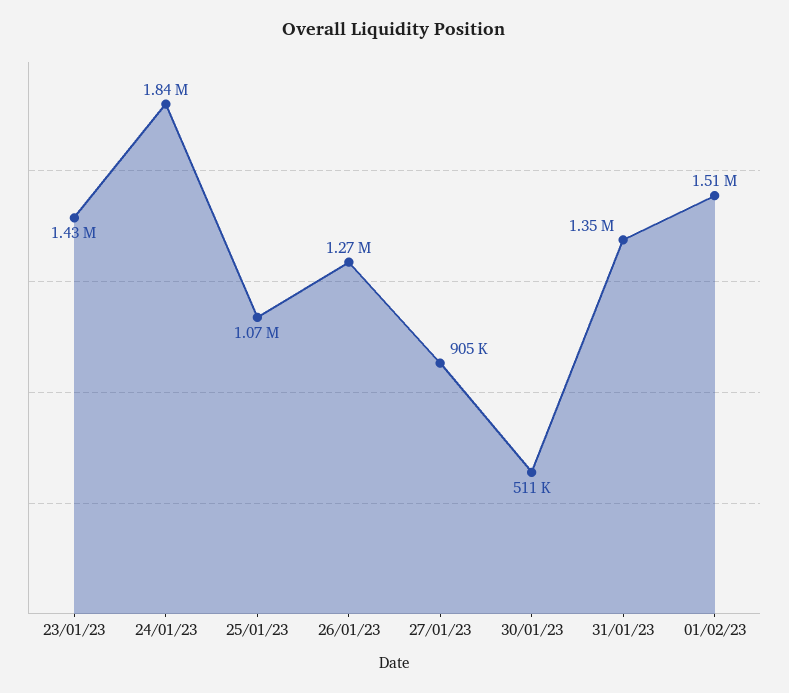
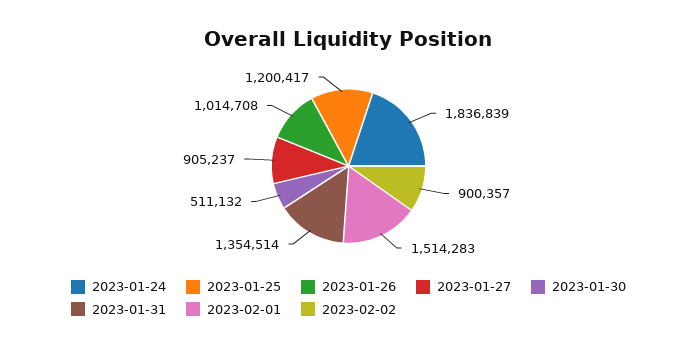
23/01/23: 1430000 -> none
25/01/23: 1070000 -> 1200417
26/01/23: 1270000 -> 1014708
2023-02-02: none -> 900357

